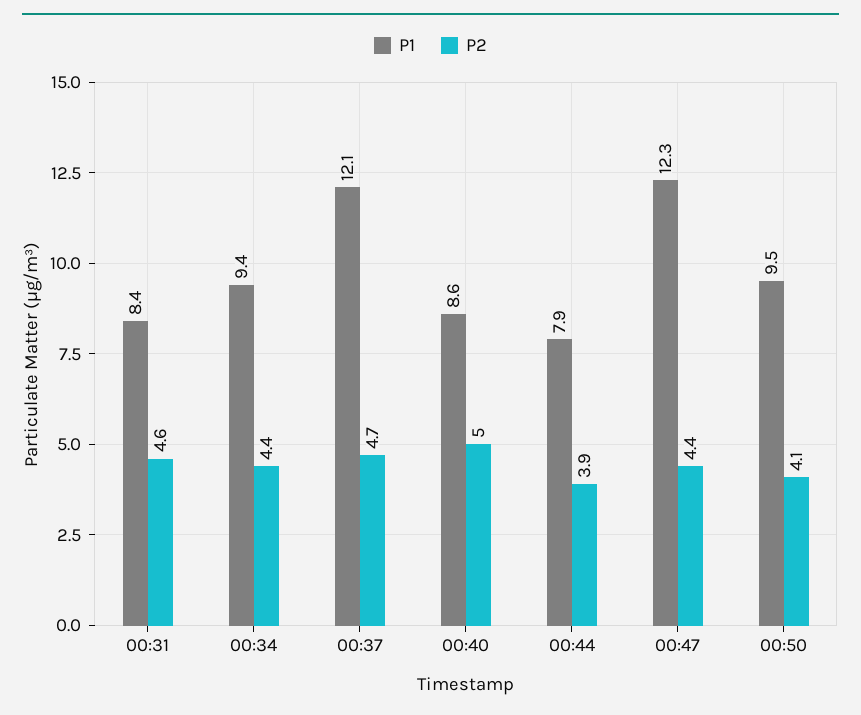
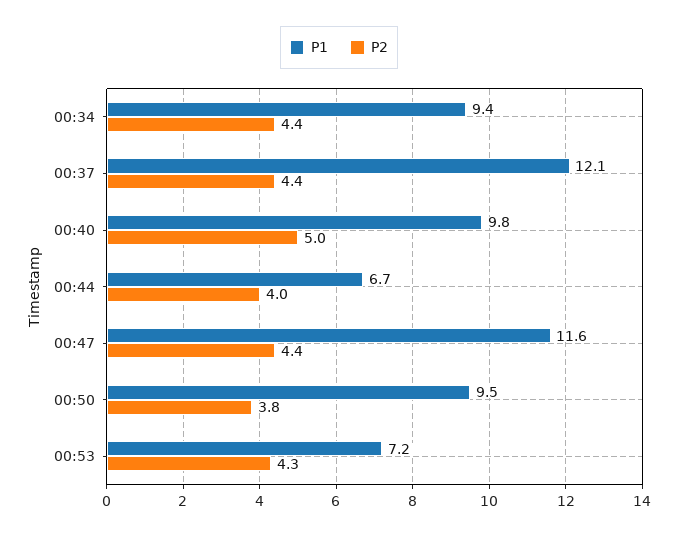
P1, 00:31: 8.4 -> none
P2, 00:31: 4.6 -> none
P2, 00:37: 4.7 -> 4.4
P1, 00:40: 8.6 -> 9.8
P1, 00:44: 7.9 -> 6.7
P2, 00:44: 3.9 -> 4
P1, 00:47: 12.3 -> 11.6
P2, 00:50: 4.1 -> 3.8
P1, 00:53: none -> 7.2
P2, 00:53: none -> 4.3

